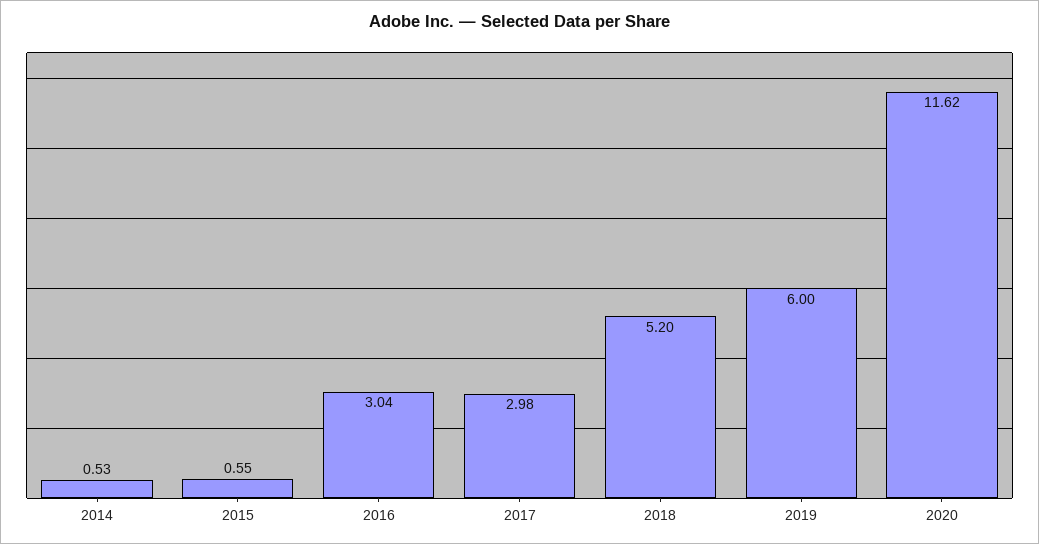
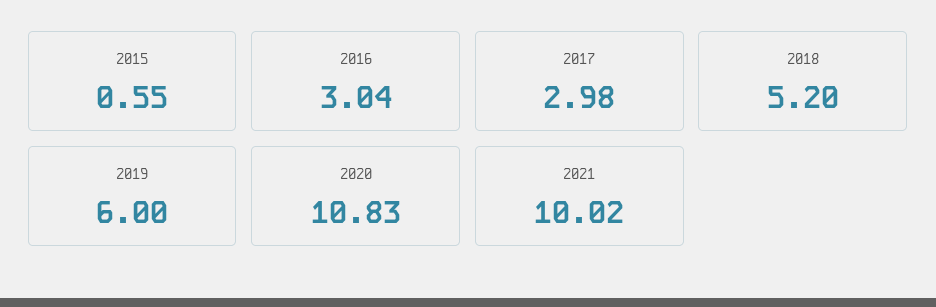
2014: 0.53 -> none
2020: 11.62 -> 10.83
2021: none -> 10.02

